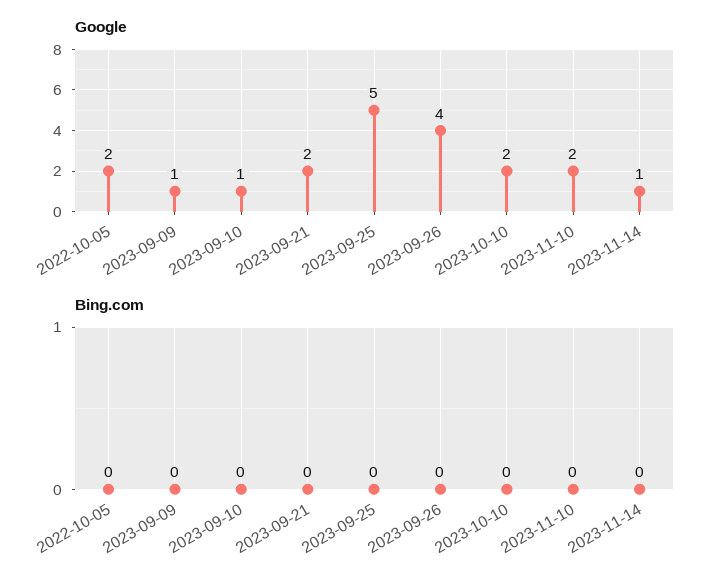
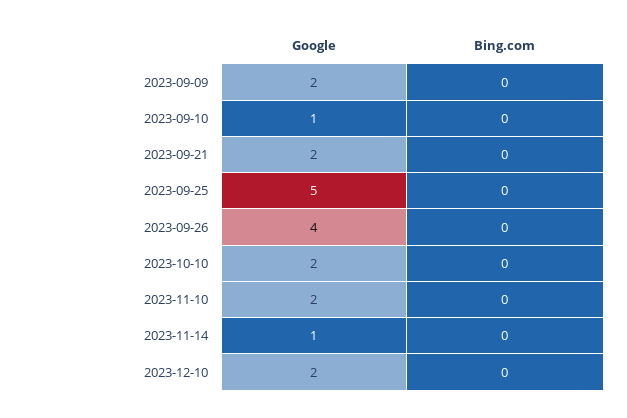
Google, 2022-10-05: 2 -> none
Google, 2023-09-09: 1 -> 2
Bing.com, 2022-10-05: 0 -> none
Google, 2023-12-10: none -> 2
Bing.com, 2023-12-10: none -> 0

